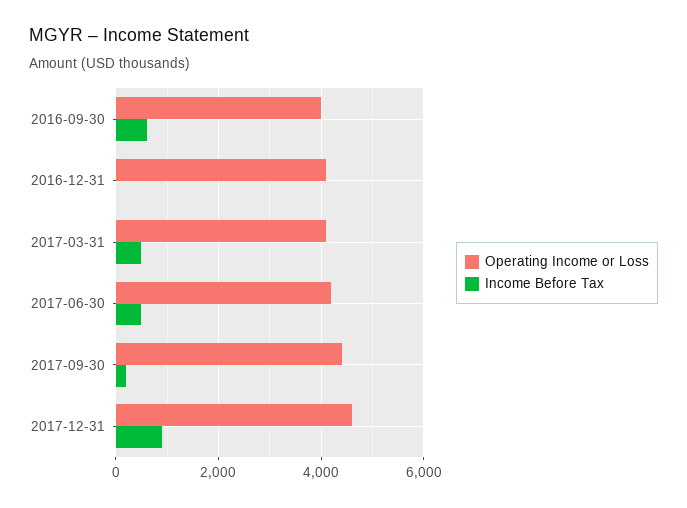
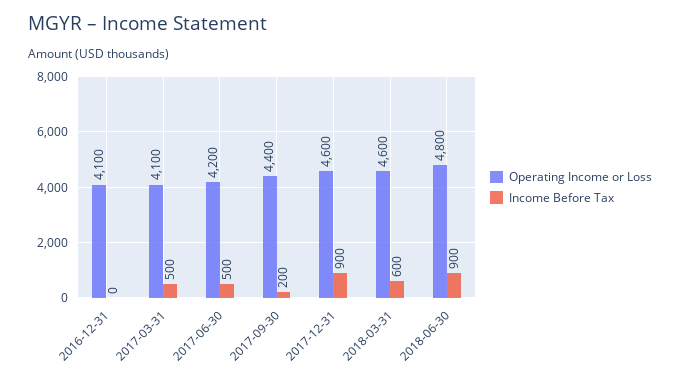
Operating Income or Loss, 2016-09-30: 4000 -> none
Income Before Tax, 2016-09-30: 600 -> none
Operating Income or Loss, 2018-03-31: none -> 4600
Income Before Tax, 2018-03-31: none -> 600
Operating Income or Loss, 2018-06-30: none -> 4800
Income Before Tax, 2018-06-30: none -> 900

